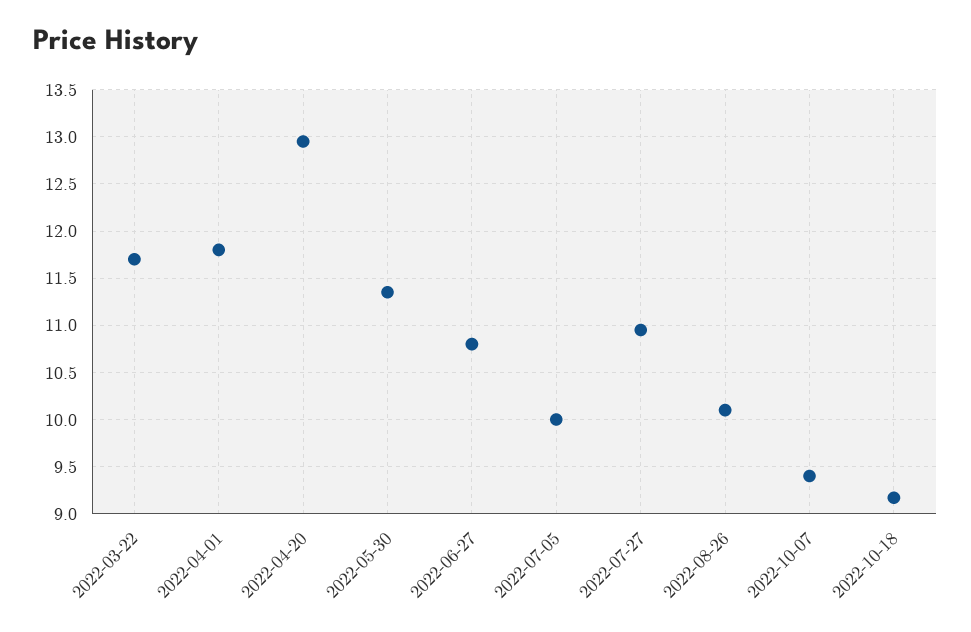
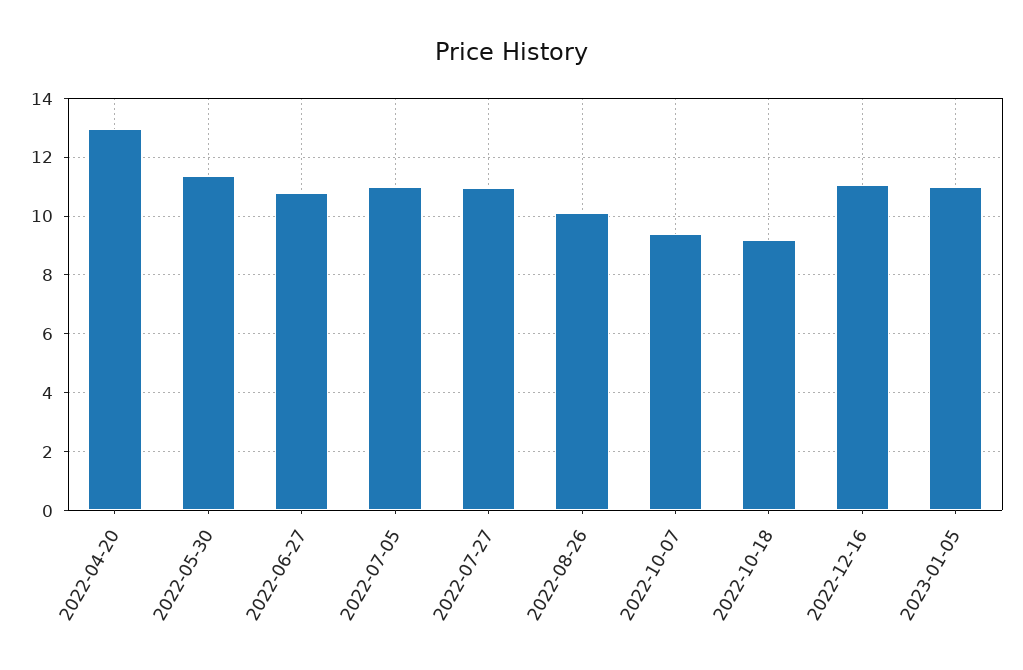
2022-03-22: 11.7 -> none
2022-04-01: 11.8 -> none
2022-07-05: 10 -> 11
2022-12-16: none -> 11
2023-01-05: none -> 11

